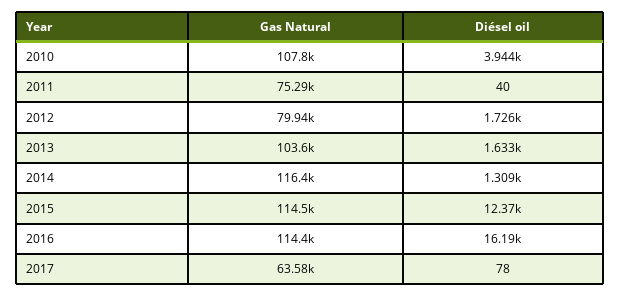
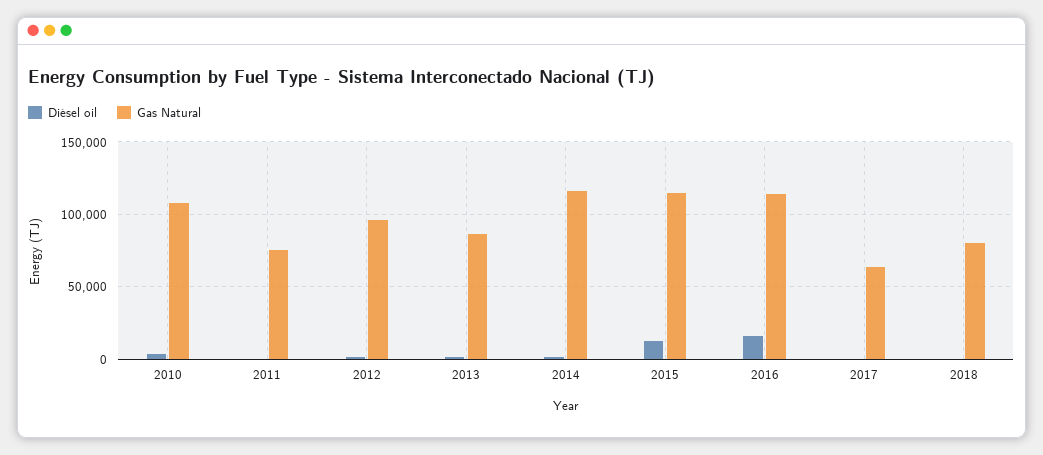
Gas Natural, 2012: 79940 -> 95000
Gas Natural, 2013: 103600 -> 85000
Diésel oil, 2018: none -> 0
Gas Natural, 2018: none -> 80000

